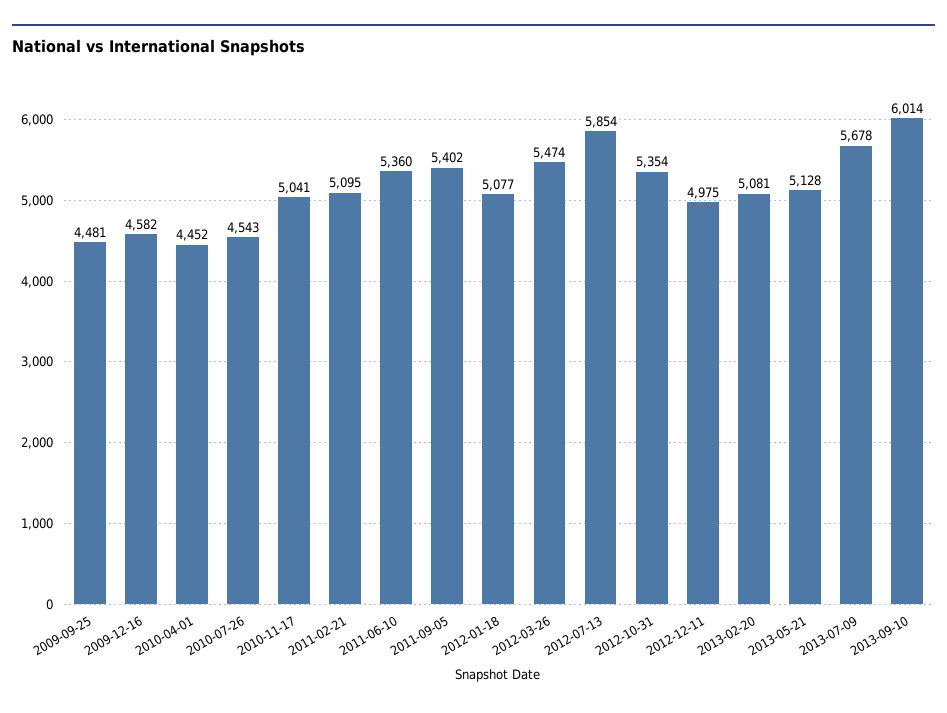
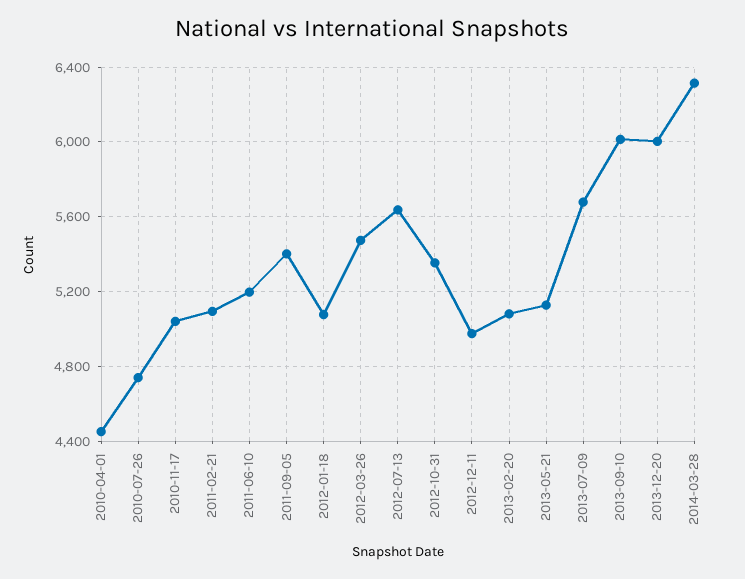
2009-09-25: 4481 -> none
2009-12-16: 4582 -> none
2010-07-26: 4543 -> 4750
2011-06-10: 5360 -> 5200
2012-07-13: 5854 -> 5650
2013-12-20: none -> 6000
2014-03-28: none -> 6300

